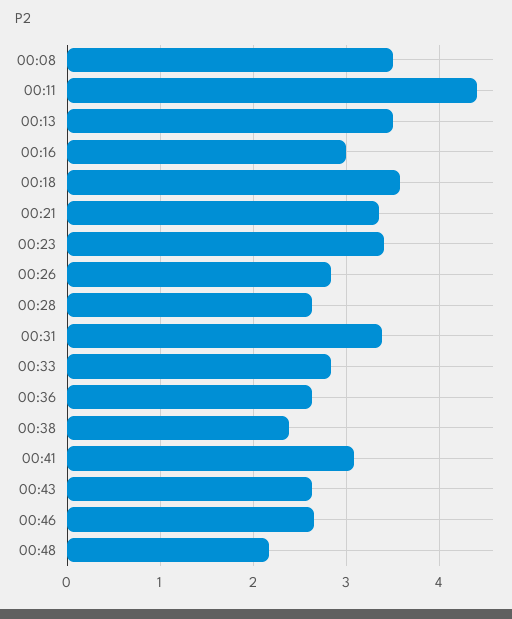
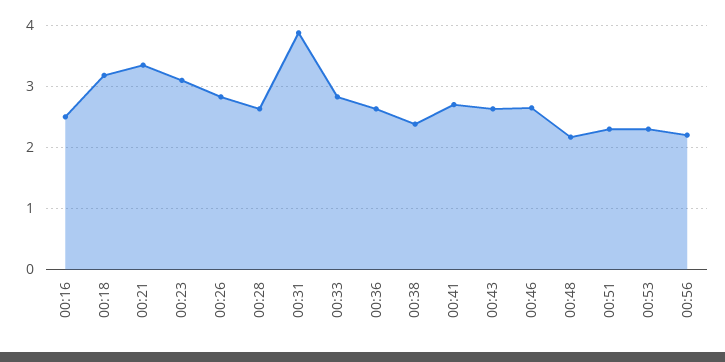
00:08: 3.5 -> none
00:11: 4.4 -> none
00:13: 3.5 -> none
00:16: 3 -> 2.5
00:18: 3.6 -> 3.2
00:23: 3.4 -> 3.1
00:31: 3.4 -> 3.9
00:41: 3.1 -> 2.7
00:51: none -> 2.3
00:53: none -> 2.3
00:56: none -> 2.2

